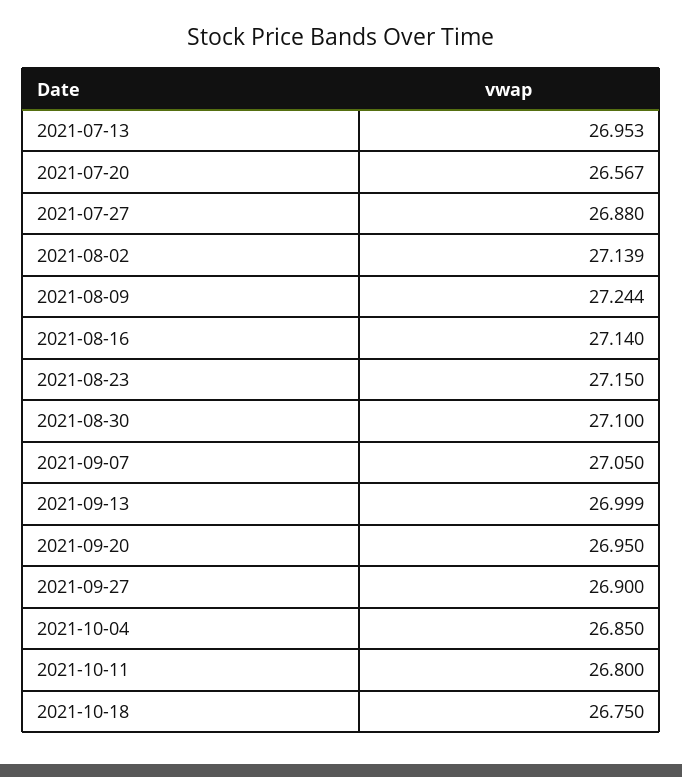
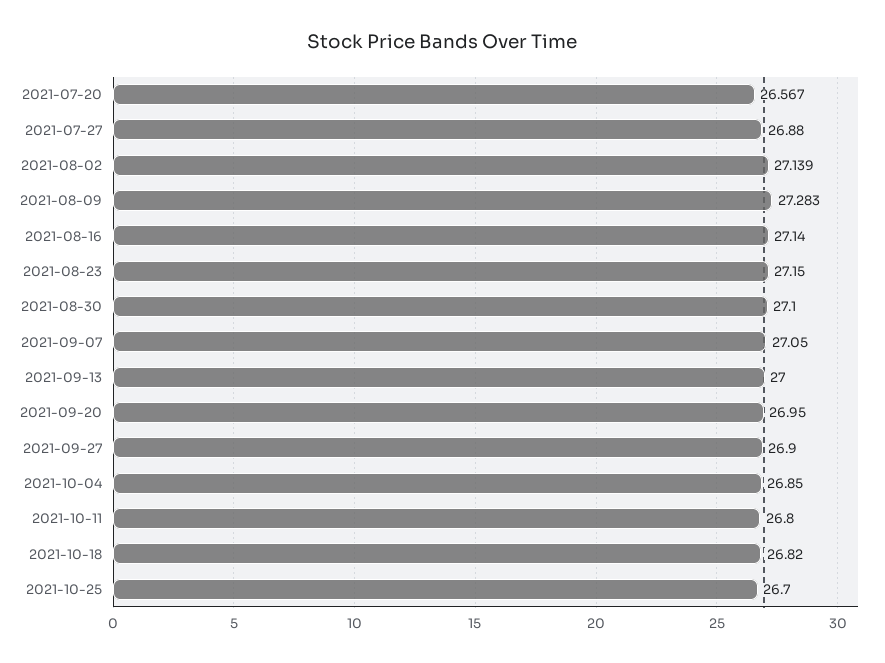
2021-07-13: 26.953 -> none
2021-08-09: 27.244 -> 27.283
2021-09-13: 26.999 -> 27
2021-10-18: 26.75 -> 26.82
2021-10-25: none -> 26.7

